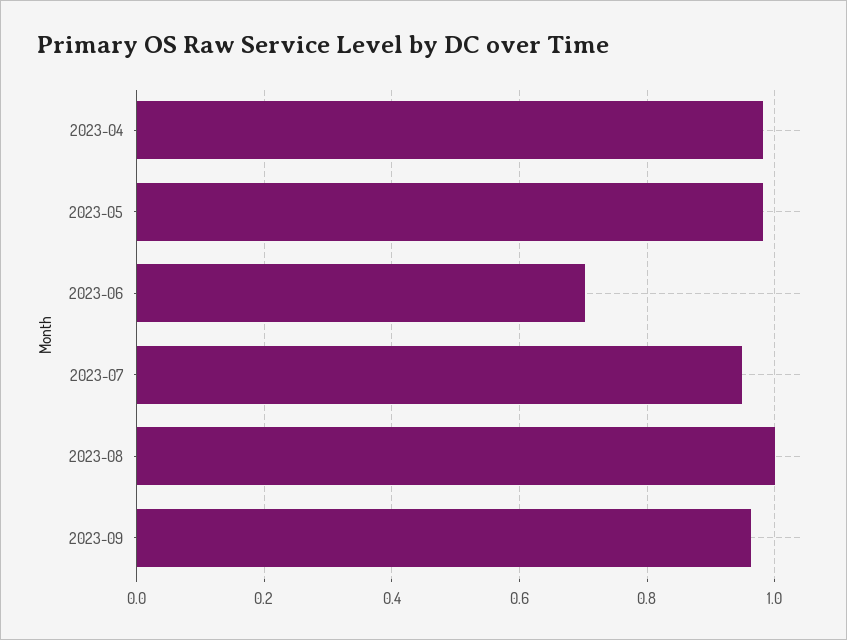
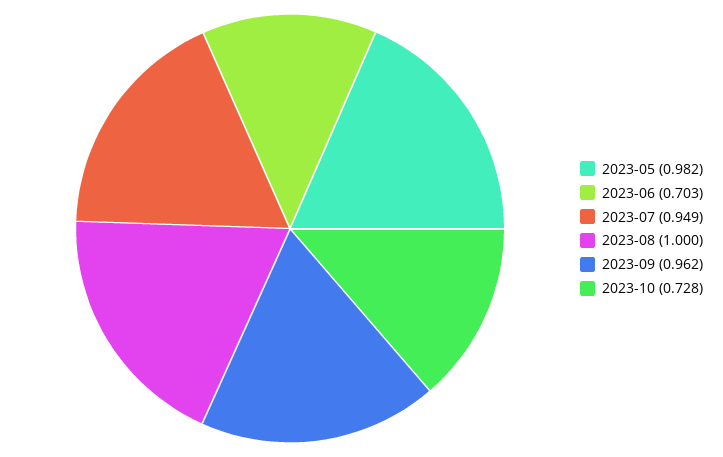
2023-04: 0.98 -> none
2023-10: none -> 0.728

